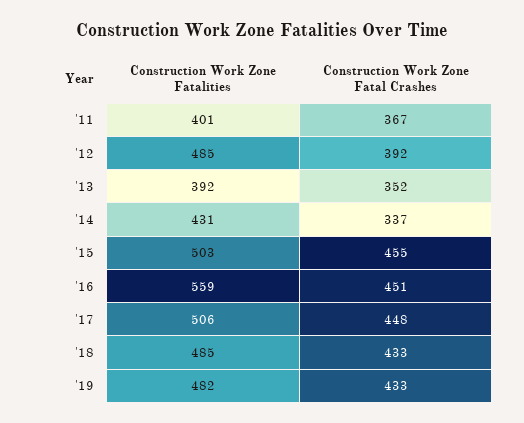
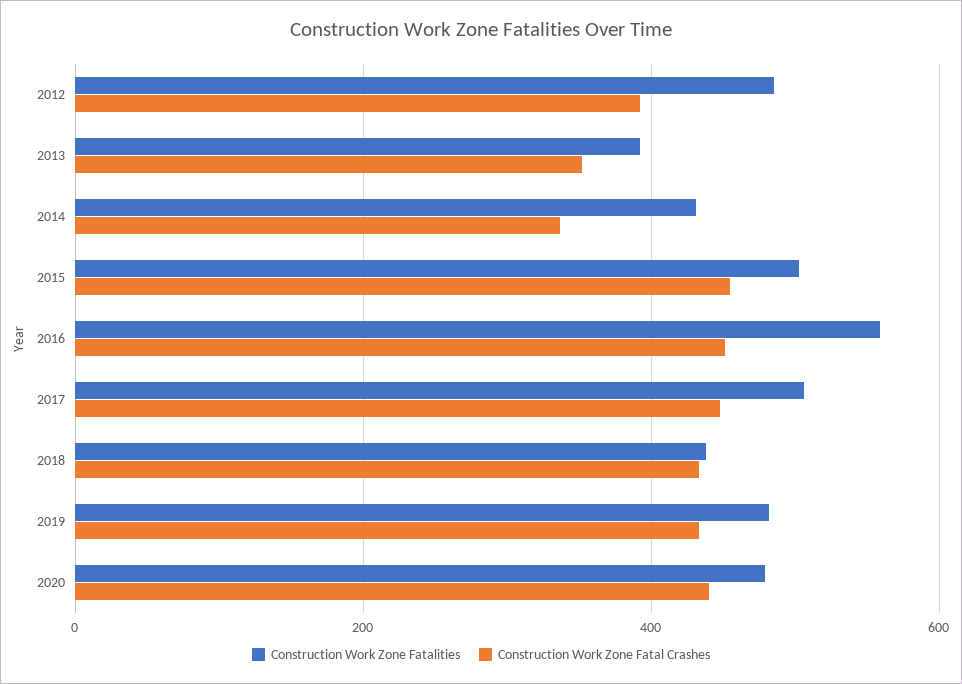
Construction Work Zone Fatalities, '11: 401 -> none
Construction Work Zone Fatal Crashes, '11: 367 -> none
Construction Work Zone Fatalities, '18: 485 -> 440
Construction Work Zone Fatalities, 2020: none -> 480
Construction Work Zone Fatal Crashes, 2020: none -> 440

